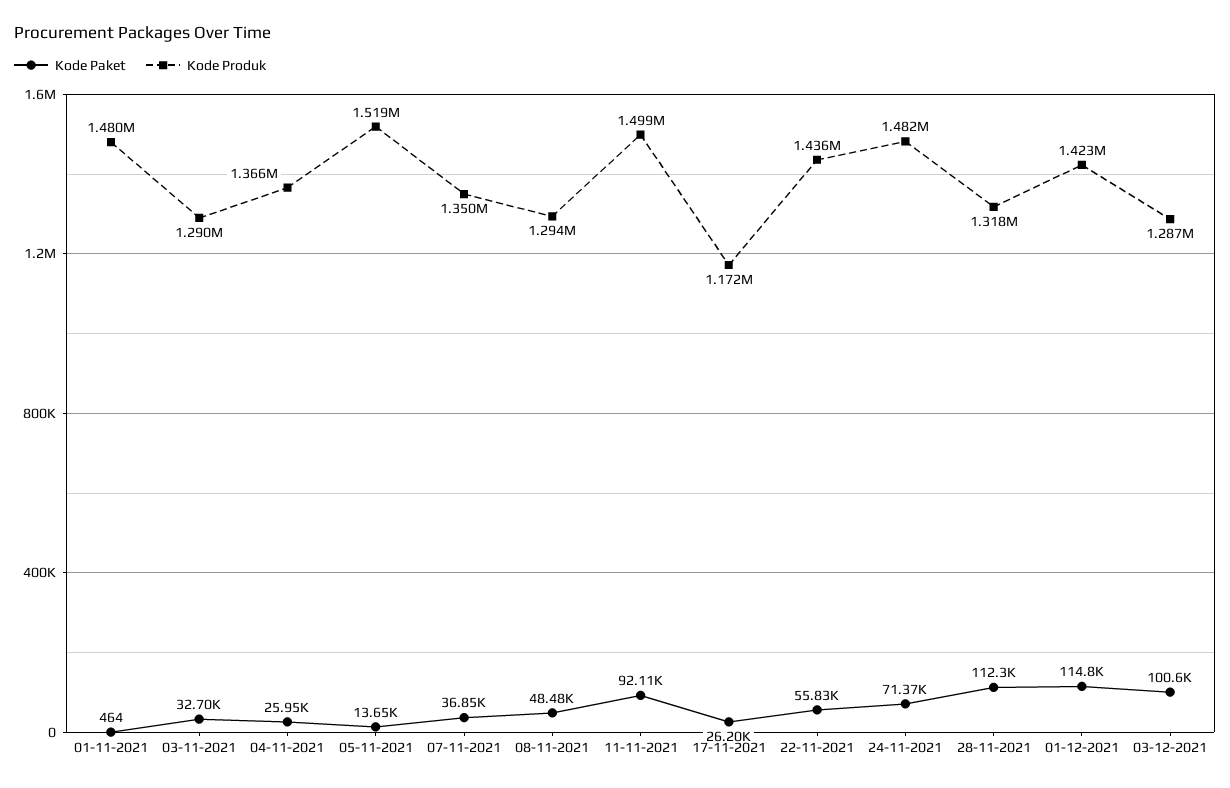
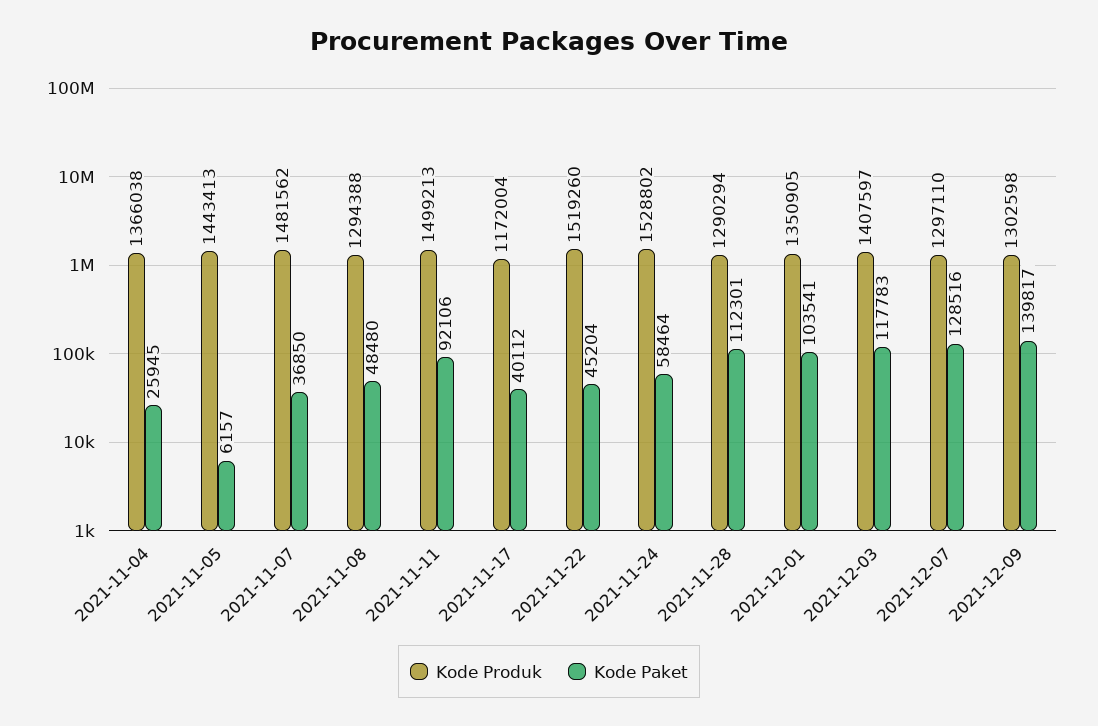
Kode Paket, 01-11-2021: 464 -> none
Kode Produk, 01-11-2021: 1480000 -> none
Kode Paket, 03-11-2021: 32700 -> none
Kode Produk, 03-11-2021: 1290000 -> none
Kode Paket, 05-11-2021: 13650 -> 6157
Kode Produk, 05-11-2021: 1519000 -> 1443413
Kode Produk, 07-11-2021: 1350000 -> 1481562
Kode Paket, 17-11-2021: 26200 -> 40112
Kode Paket, 22-11-2021: 55830 -> 45204
Kode Produk, 22-11-2021: 1436000 -> 1519260
Kode Paket, 24-11-2021: 71370 -> 58464
Kode Produk, 24-11-2021: 1482000 -> 1528802
Kode Produk, 28-11-2021: 1318000 -> 1290294
Kode Paket, 01-12-2021: 114800 -> 103541
Kode Produk, 01-12-2021: 1423000 -> 1350905
Kode Paket, 03-12-2021: 100600 -> 117783
Kode Produk, 03-12-2021: 1287000 -> 1407597
Kode Produk, 2021-12-07: none -> 1297110
Kode Paket, 2021-12-07: none -> 128516
Kode Produk, 2021-12-09: none -> 1302598
Kode Paket, 2021-12-09: none -> 139817

